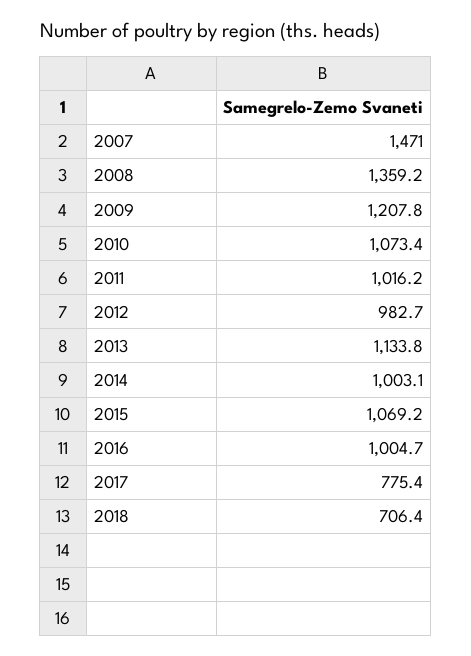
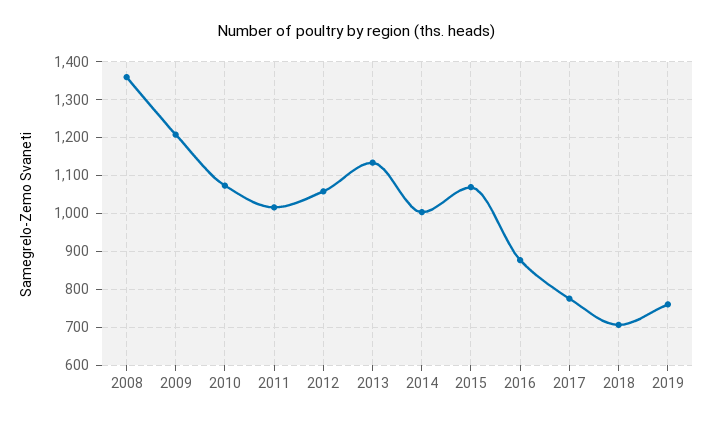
2007: 1471 -> none
2012: 982.7 -> 1060
2016: 1004.7 -> 880
2019: none -> 760

